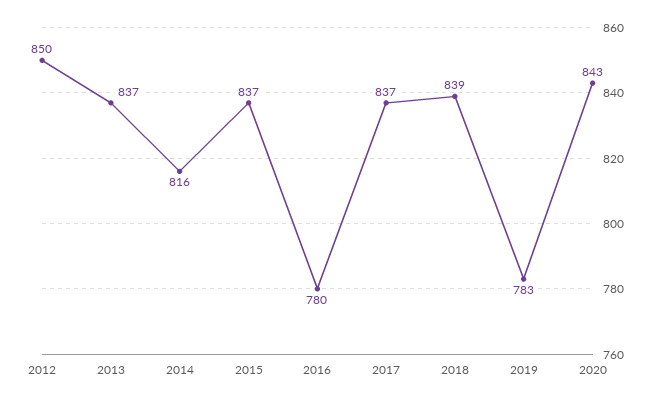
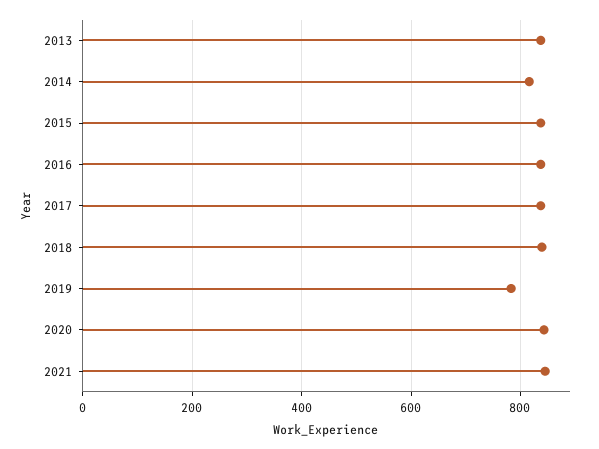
2012: 850 -> none
2016: 780 -> 840
2021: none -> 840

